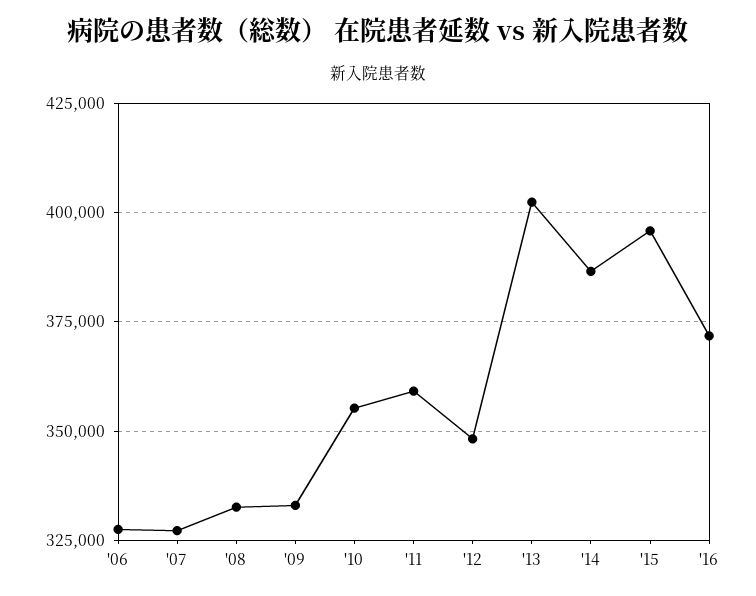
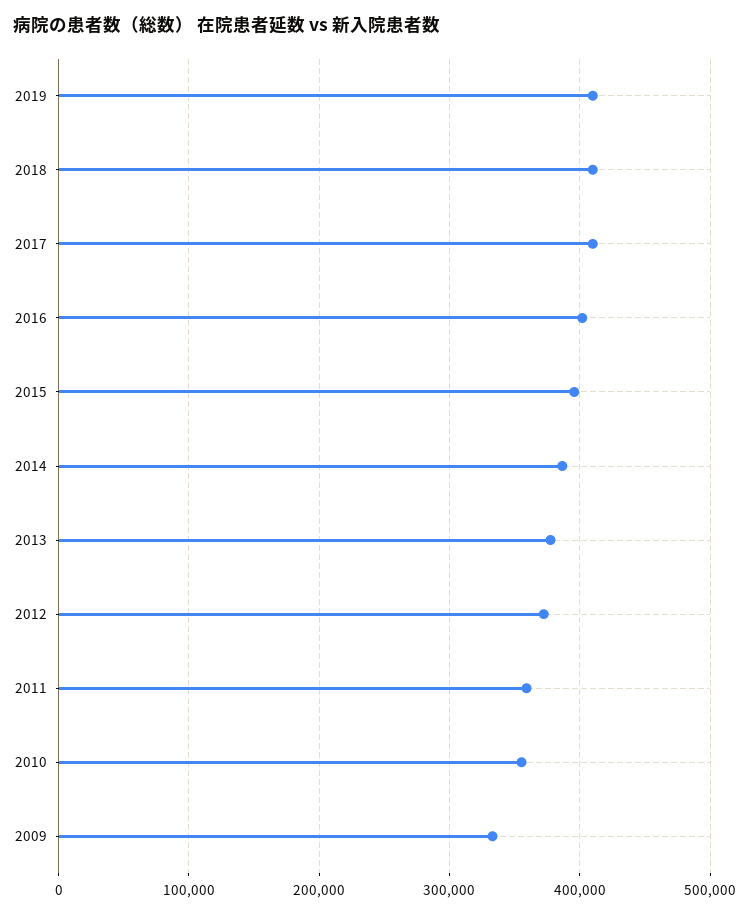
'06: 327500 -> none
'07: 327500 -> none
'08: 332500 -> none
'12: 347500 -> 370000
'13: 402500 -> 380000
'16: 372500 -> 400000
2019: none -> 410000
2018: none -> 410000
2017: none -> 410000

